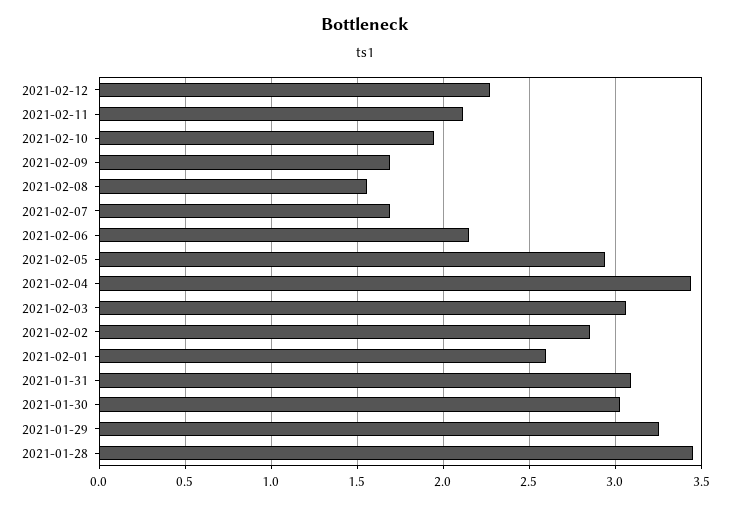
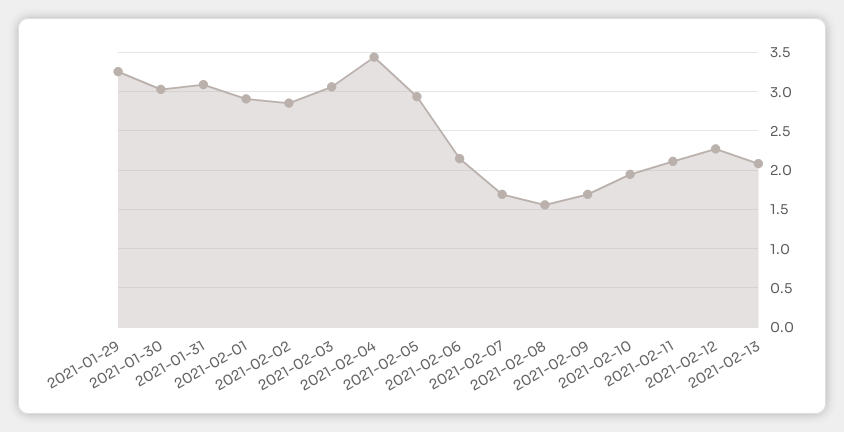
2021-02-01: 2.6 -> 2.9
2021-01-28: 3.45 -> none
2021-02-13: none -> 2.1

